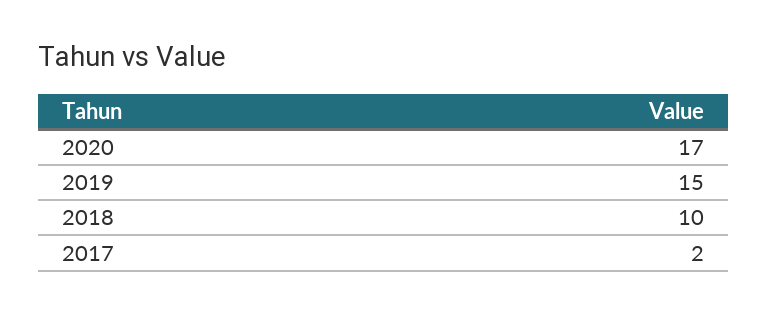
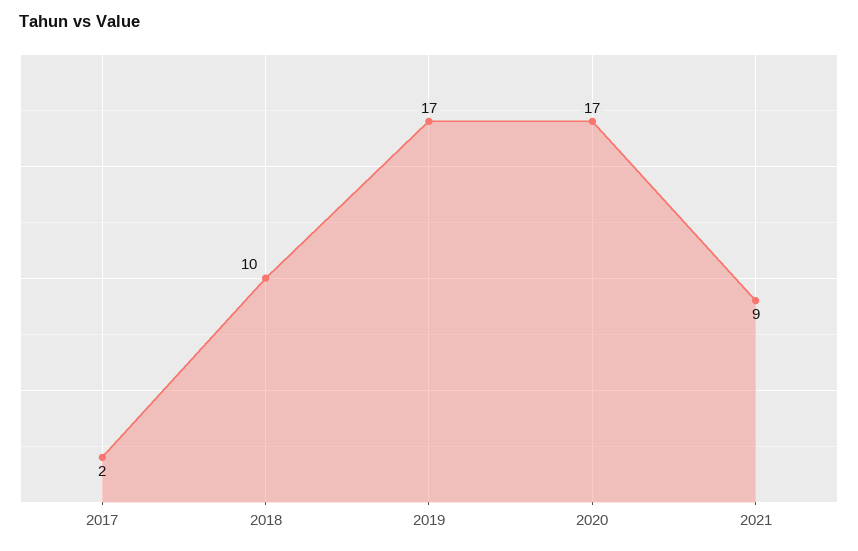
2019: 15 -> 17
2021: none -> 9

